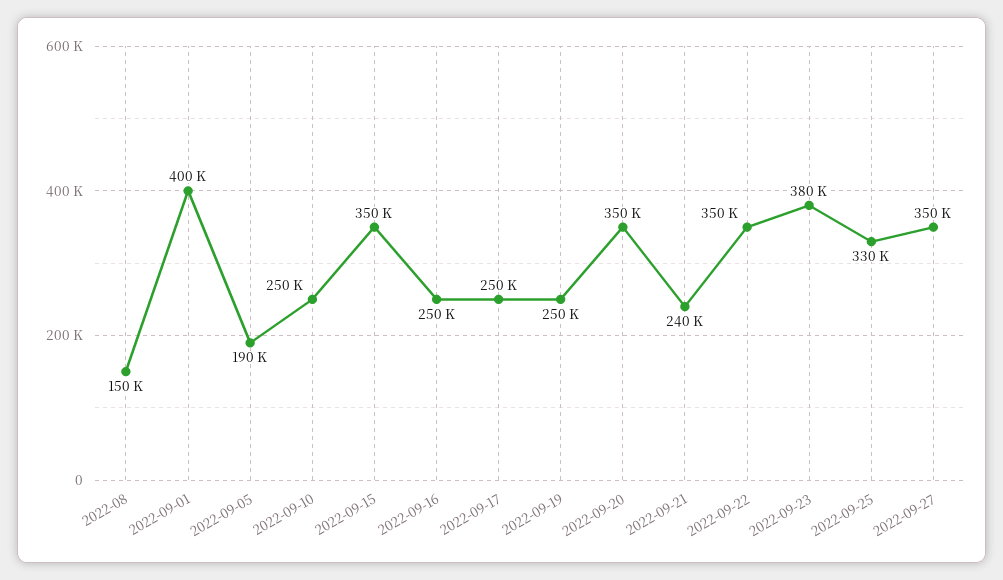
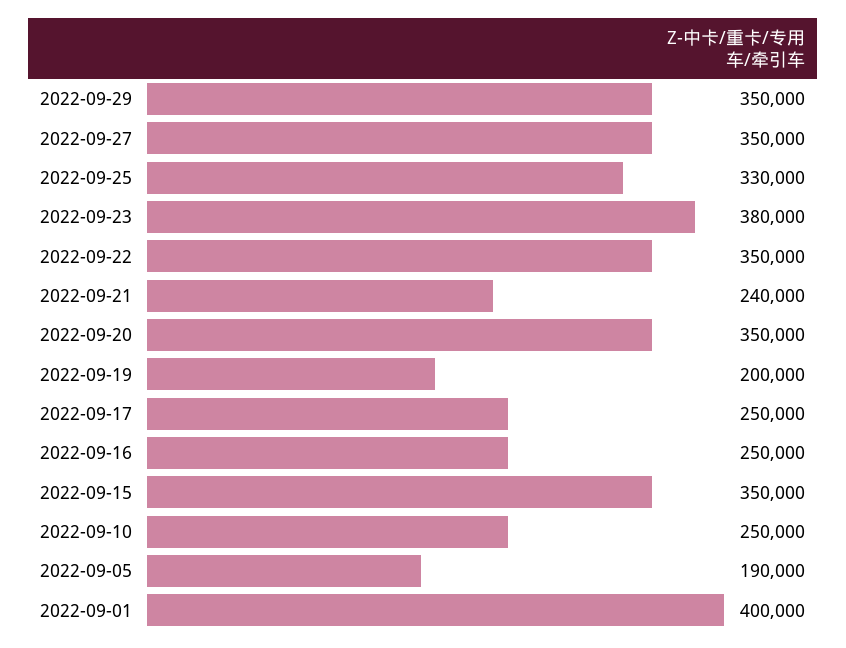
2022-08: 150000 -> none
2022-09-19: 250000 -> 200000
2022-09-29: none -> 350000

